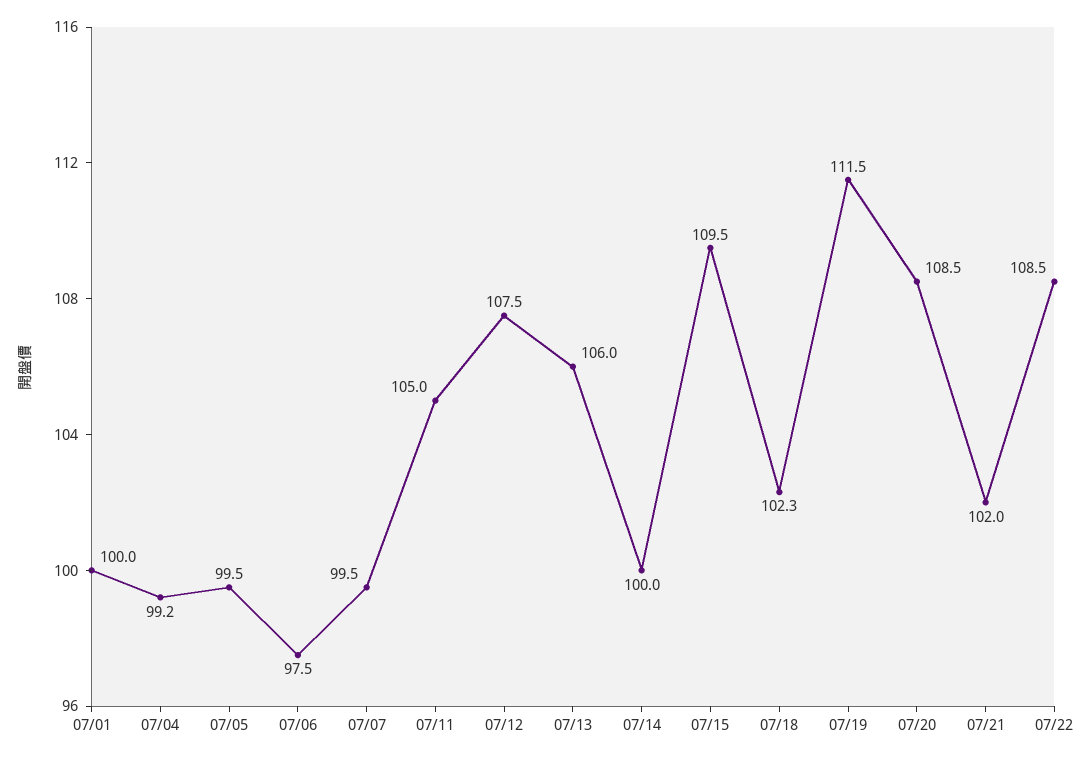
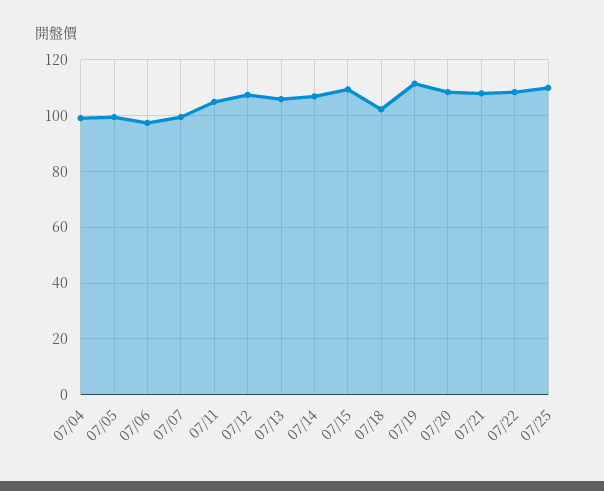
07/01: 100 -> none
07/14: 100 -> 107.5
07/21: 102 -> 107.5
07/25: none -> 110

